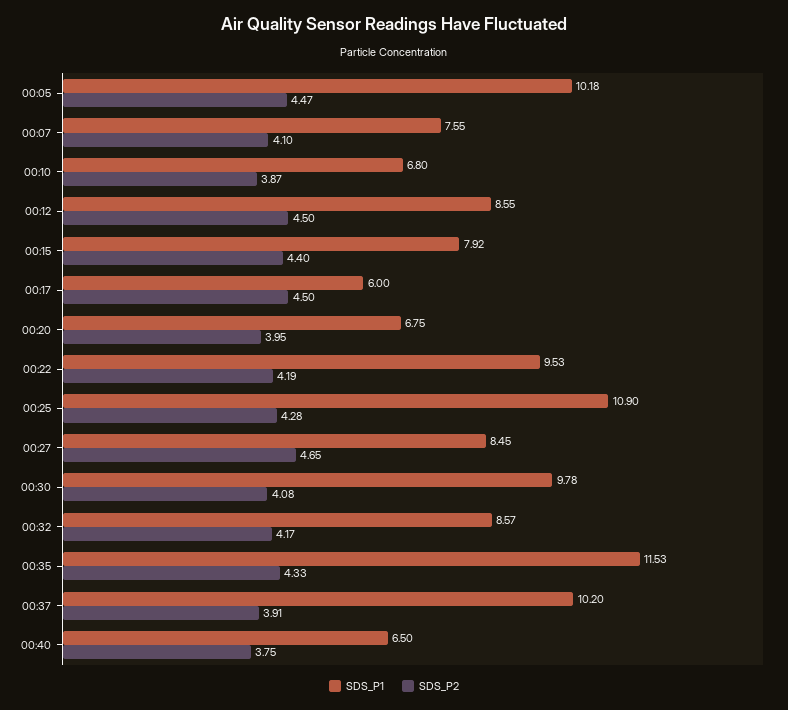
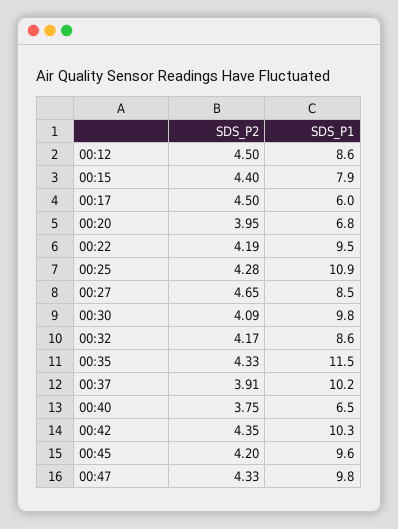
SDS_P1, 00:05: 10.18 -> none
SDS_P2, 00:05: 4.47 -> none
SDS_P1, 00:07: 7.55 -> none
SDS_P2, 00:07: 4.1 -> none
SDS_P1, 00:10: 6.8 -> none
SDS_P2, 00:10: 3.87 -> none
SDS_P2, 00:30: 4.08 -> 4.09
SDS_P2, 00:42: none -> 4.35
SDS_P1, 00:42: none -> 10.3
SDS_P2, 00:45: none -> 4.2
SDS_P1, 00:45: none -> 9.6
SDS_P2, 00:47: none -> 4.33
SDS_P1, 00:47: none -> 9.8

